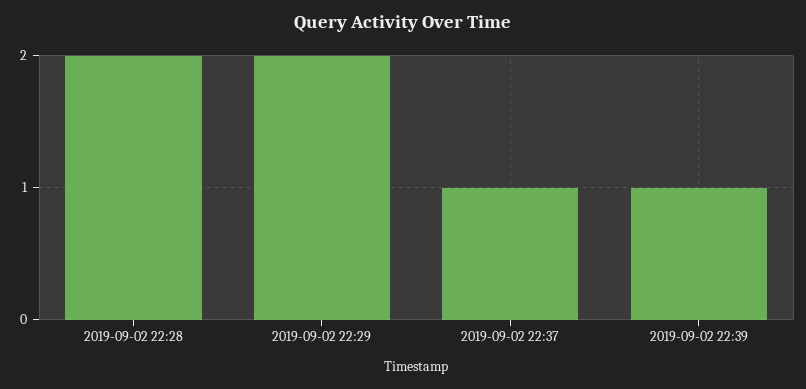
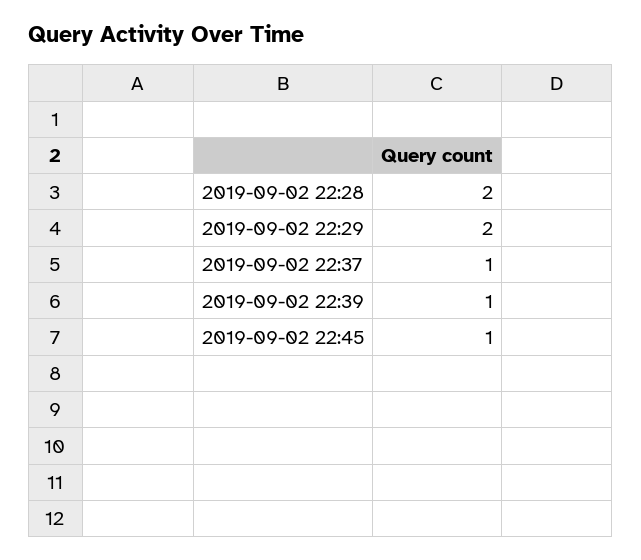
2019-09-02 22:45: none -> 1

